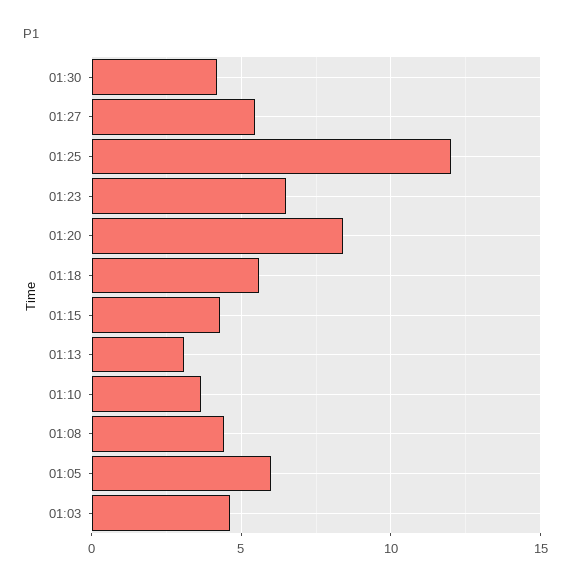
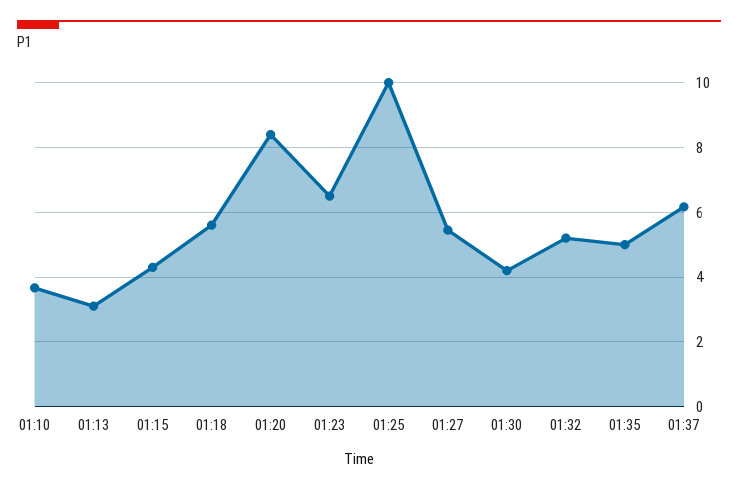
01:25: 12 -> 10
01:08: 4.5 -> none
01:05: 6 -> none
01:03: 4.5 -> none
01:32: none -> 5.2
01:35: none -> 5
01:37: none -> 6.2

